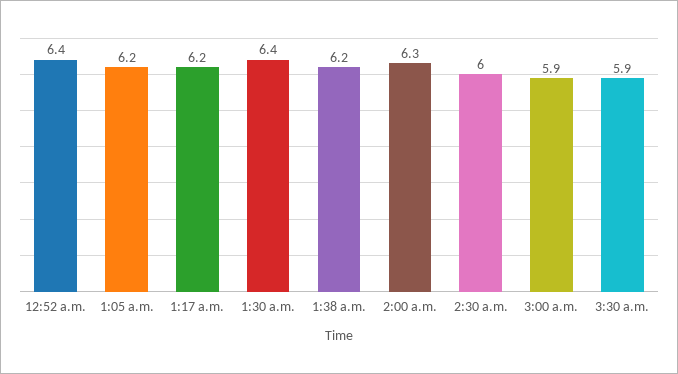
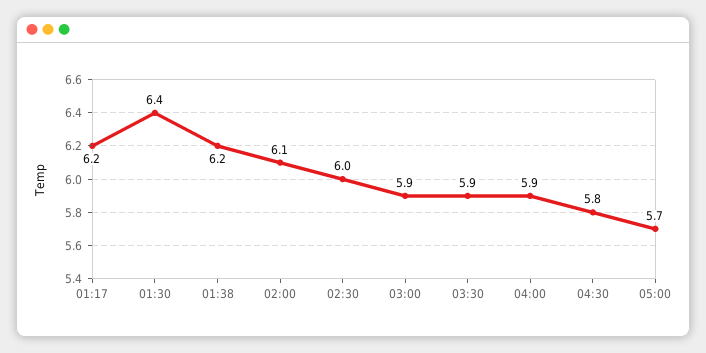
12:52 a.m.: 6.4 -> none
1:05 a.m.: 6.2 -> none
2:00 a.m.: 6.3 -> 6.1
04:00: none -> 5.9
04:30: none -> 5.8
05:00: none -> 5.7

